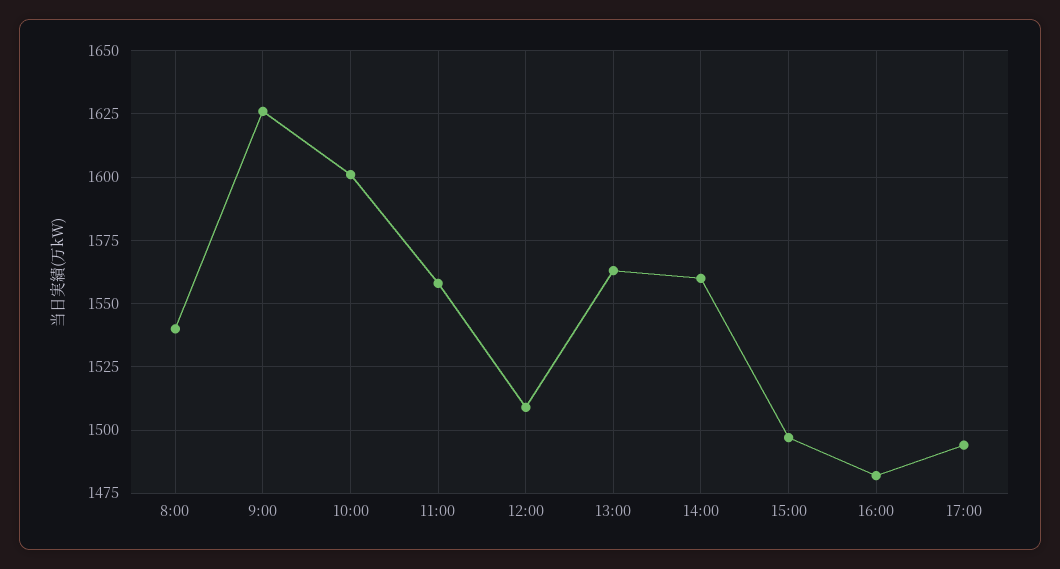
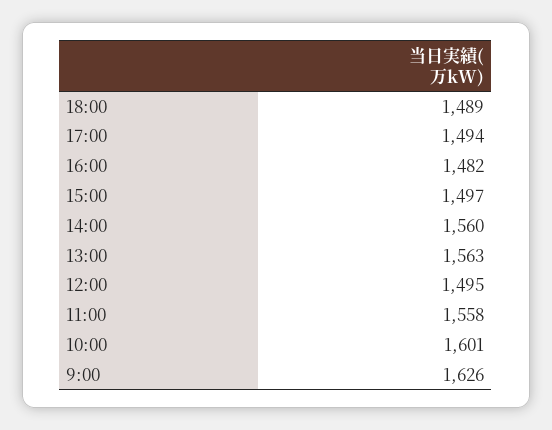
8:00: 1540 -> none
12:00: 1510 -> 1495
18:00: none -> 1489

